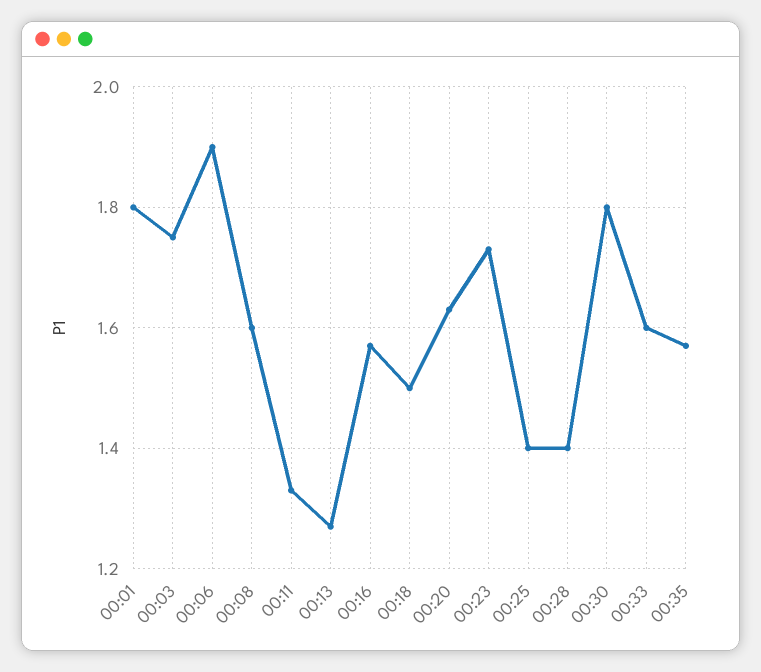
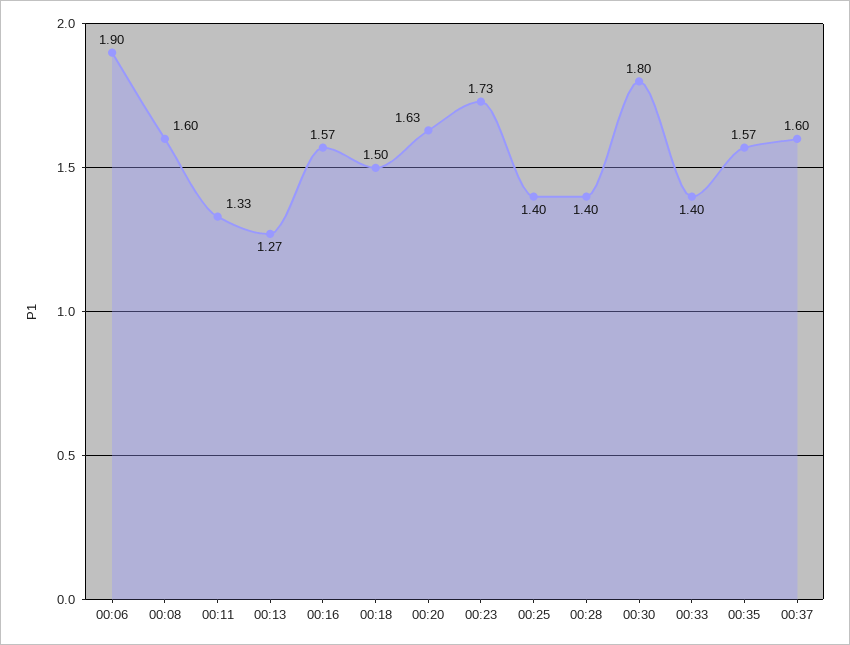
00:01: 1.8 -> none
00:03: 1.75 -> none
00:33: 1.6 -> 1.4
00:37: none -> 1.6

